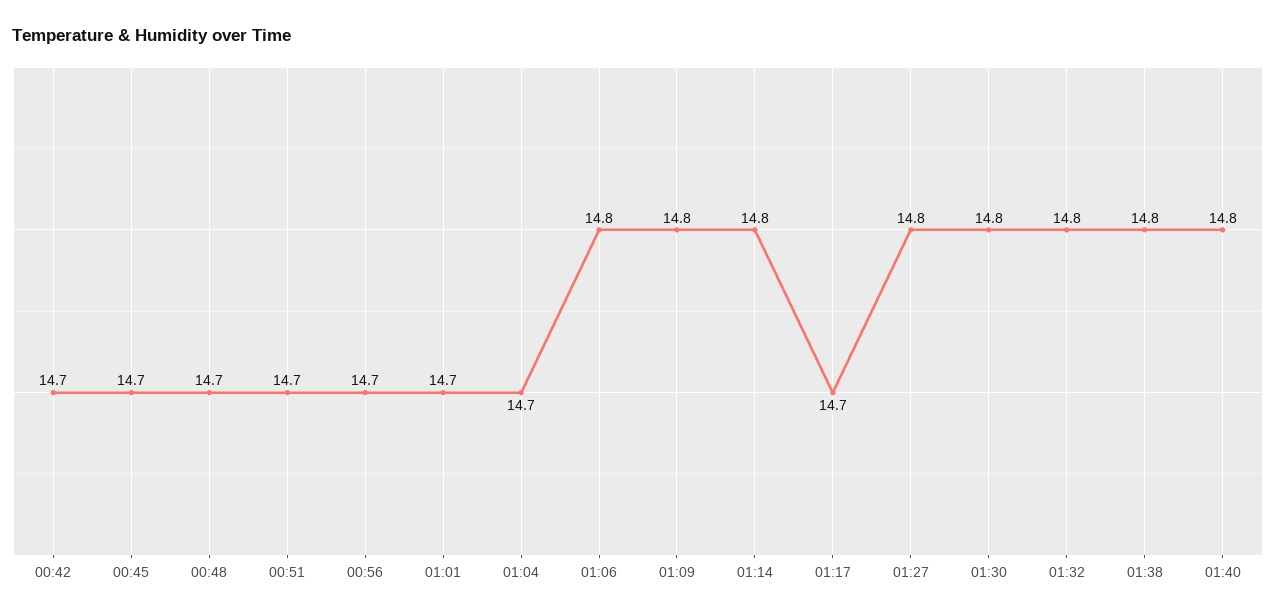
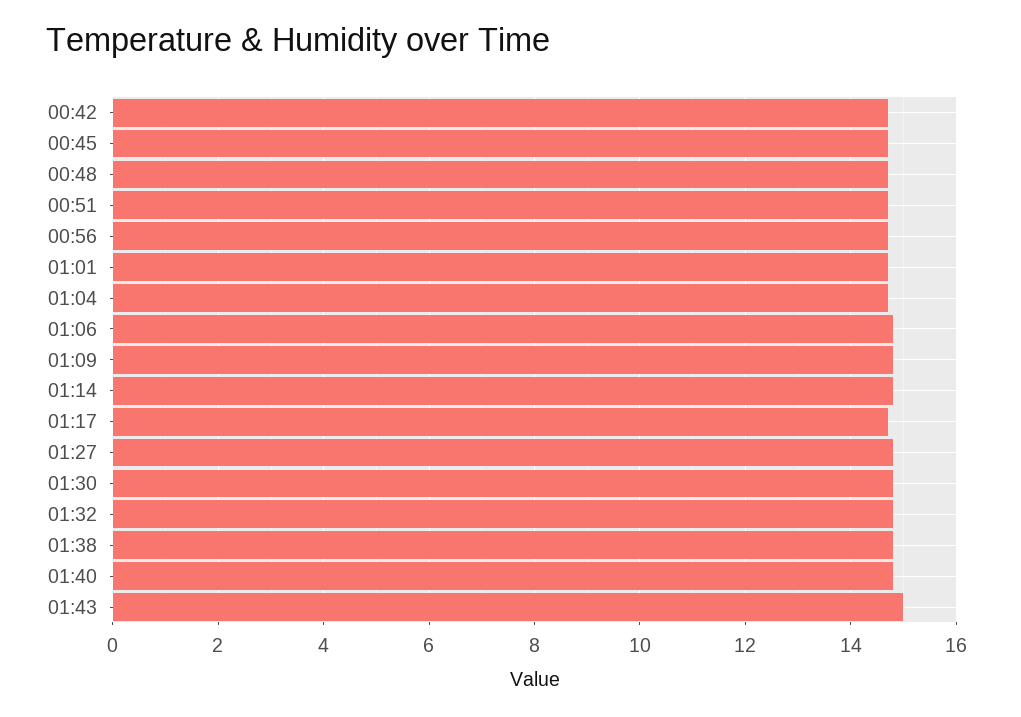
01:43: none -> 15

